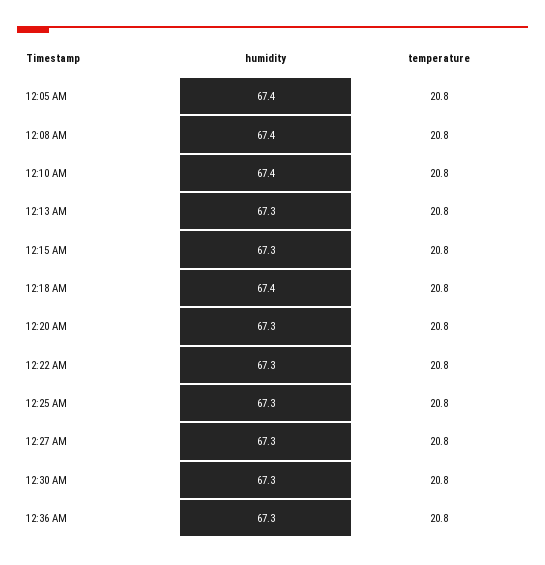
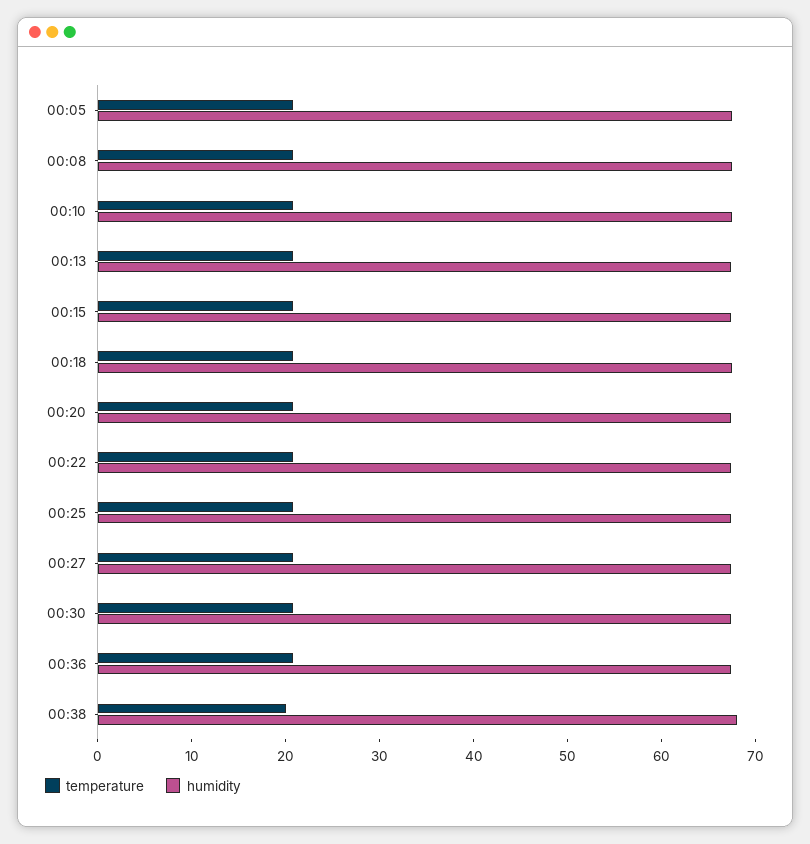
temperature, 00:38: none -> 20
humidity, 00:38: none -> 68

